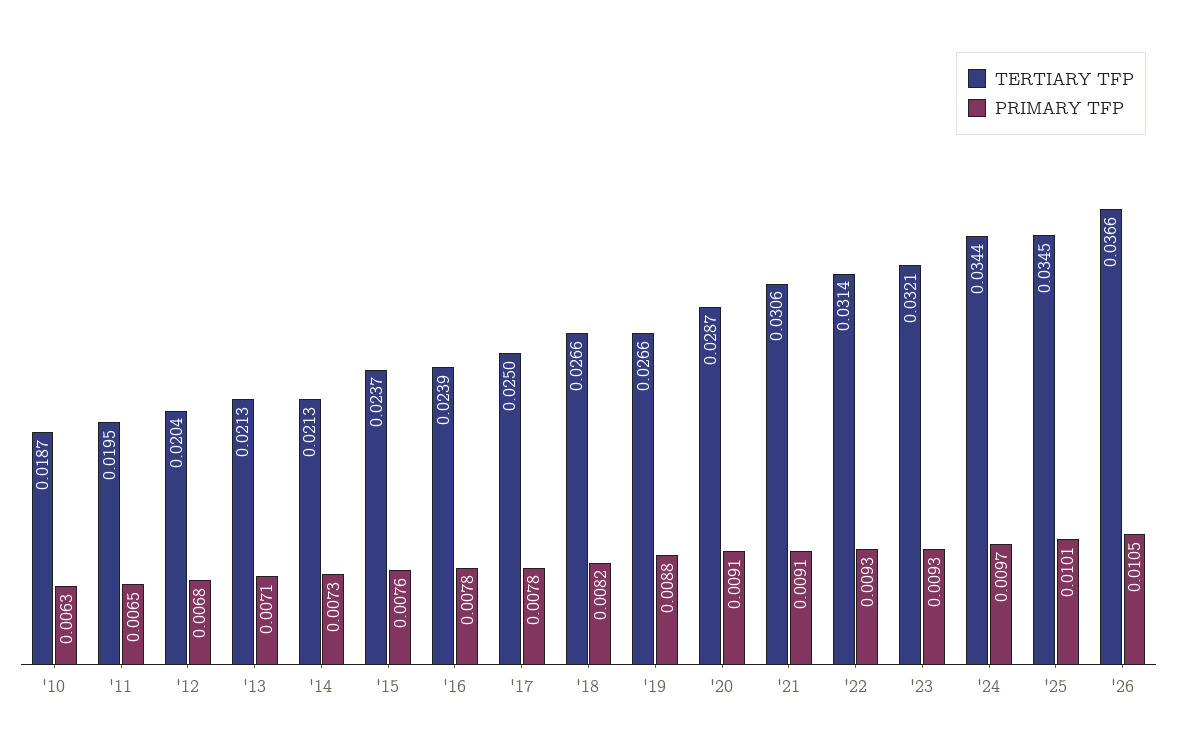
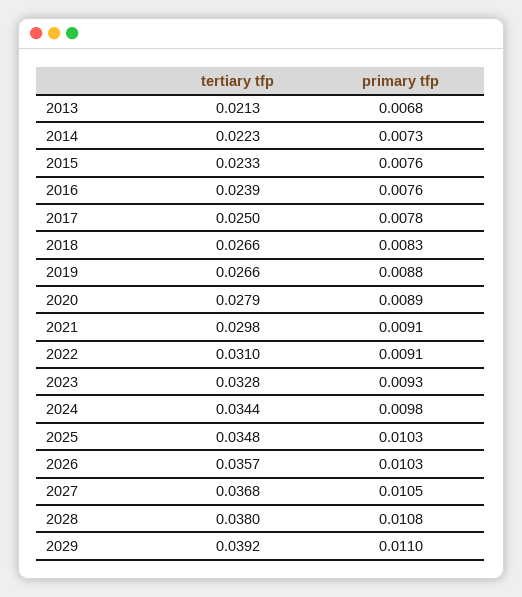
TERTIARY TFP, '10: 0.0187 -> none
PRIMARY TFP, '10: 0.0063 -> none
TERTIARY TFP, '11: 0.0195 -> none
PRIMARY TFP, '11: 0.0065 -> none
TERTIARY TFP, '12: 0.0204 -> none
PRIMARY TFP, '12: 0.0068 -> none
PRIMARY TFP, '13: 0.0071 -> 0.0068
TERTIARY TFP, '14: 0.0213 -> 0.0223
TERTIARY TFP, '15: 0.0237 -> 0.0233
PRIMARY TFP, '16: 0.0078 -> 0.0076
PRIMARY TFP, '18: 0.0082 -> 0.0083
TERTIARY TFP, '20: 0.0287 -> 0.0279
PRIMARY TFP, '20: 0.0091 -> 0.0089
TERTIARY TFP, '21: 0.0306 -> 0.0298
TERTIARY TFP, '22: 0.0314 -> 0.031
PRIMARY TFP, '22: 0.0093 -> 0.0091
TERTIARY TFP, '23: 0.0321 -> 0.0328
PRIMARY TFP, '24: 0.0097 -> 0.0098
TERTIARY TFP, '25: 0.0345 -> 0.0348
PRIMARY TFP, '25: 0.0101 -> 0.0103
TERTIARY TFP, '26: 0.0366 -> 0.0357
PRIMARY TFP, '26: 0.0105 -> 0.0103
TERTIARY TFP, 2027: none -> 0.0368
PRIMARY TFP, 2027: none -> 0.0105
TERTIARY TFP, 2028: none -> 0.038
PRIMARY TFP, 2028: none -> 0.0108
TERTIARY TFP, 2029: none -> 0.0392
PRIMARY TFP, 2029: none -> 0.011

